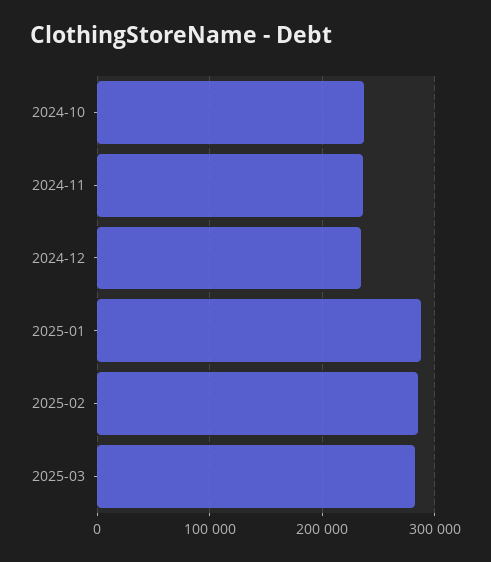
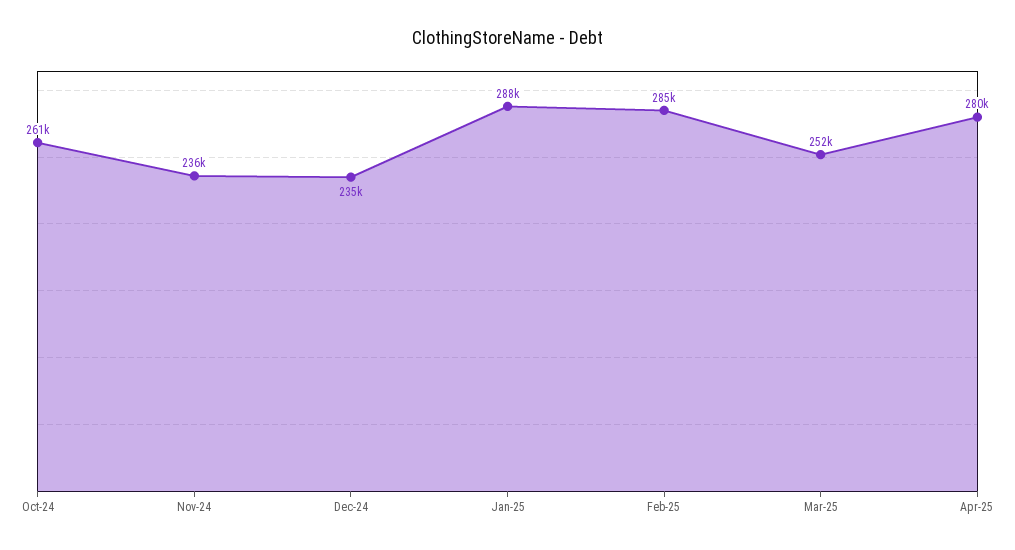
2024-10: 240000 -> 261000
2025-03: 280000 -> 252000
Apr-25: none -> 280000

